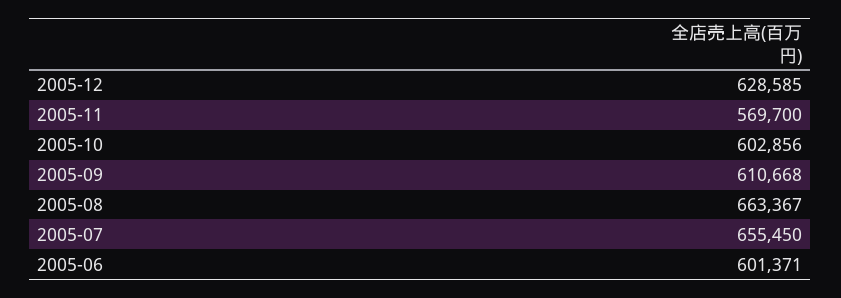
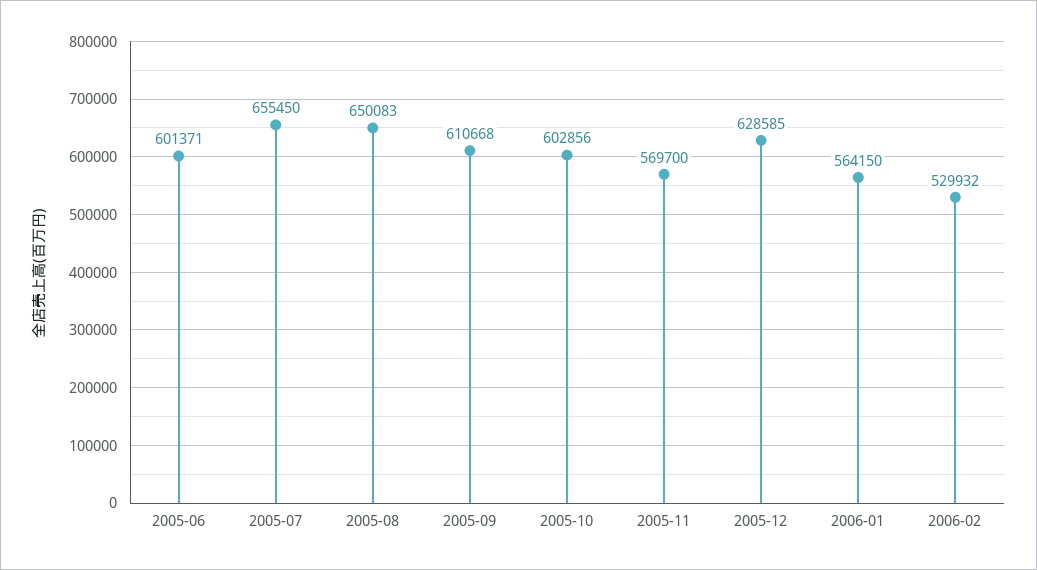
2005-08: 663367 -> 650083
2006-01: none -> 564150
2006-02: none -> 529932

